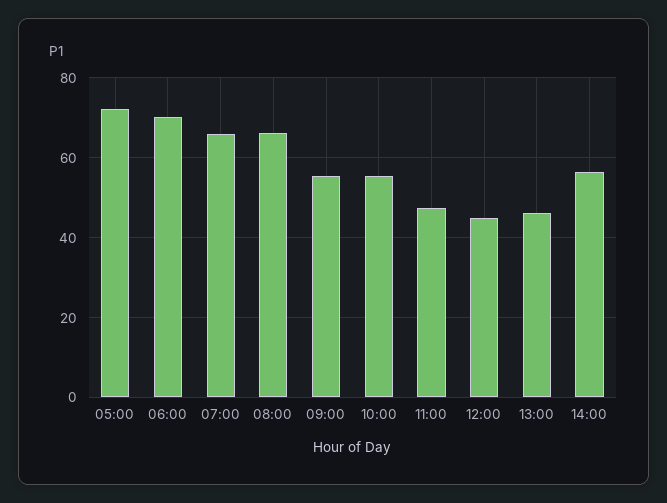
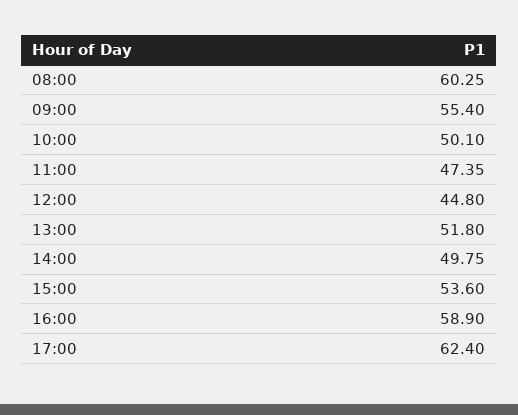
05:00: 72 -> none
06:00: 70 -> none
07:00: 66 -> none
08:00: 66 -> 60.25
10:00: 56 -> 50.1
13:00: 46 -> 51.8
14:00: 56 -> 49.75
15:00: none -> 53.6
16:00: none -> 58.9
17:00: none -> 62.4

